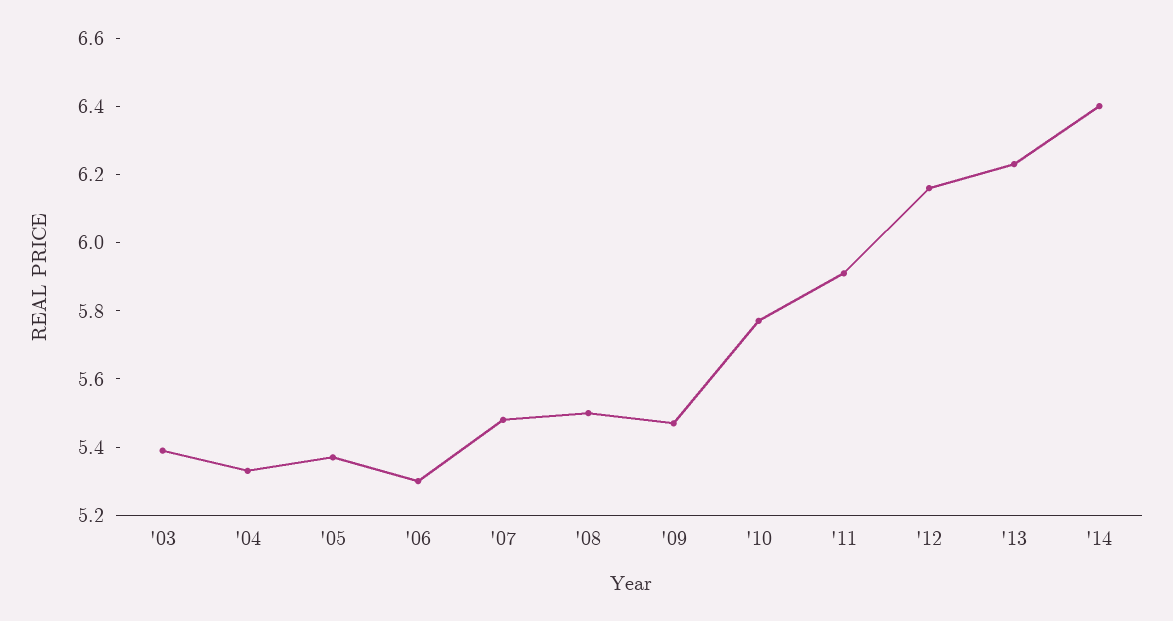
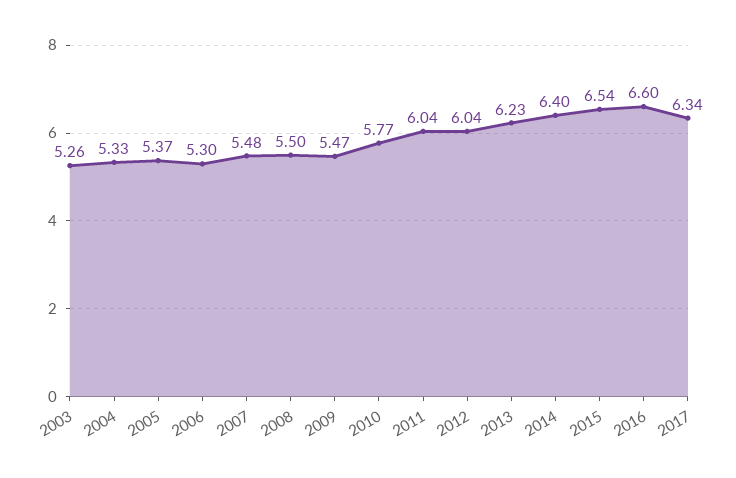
'03: 5.4 -> 5.26
'11: 5.9 -> 6.04
'12: 6.15 -> 6.04
2015: none -> 6.54
2016: none -> 6.6
2017: none -> 6.34

